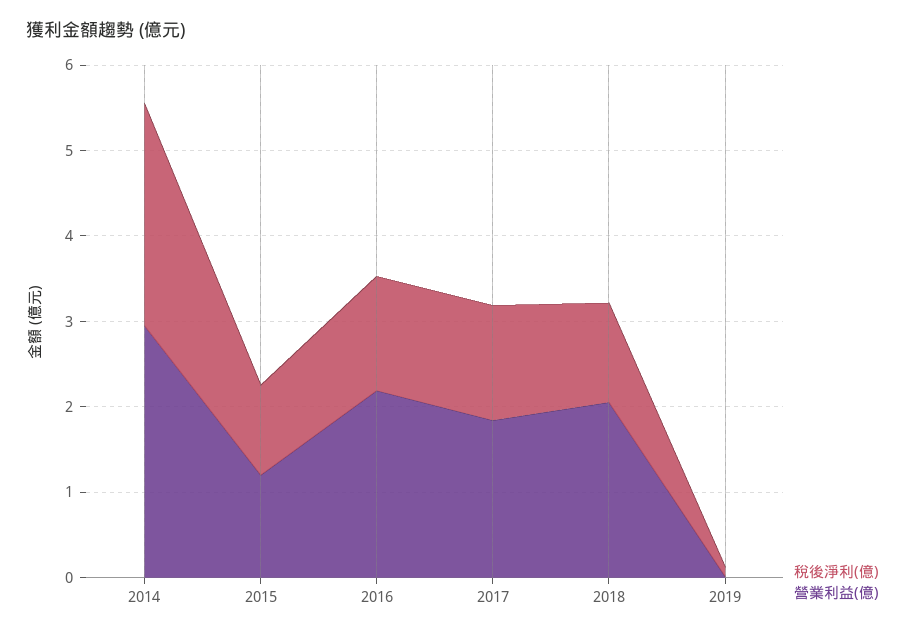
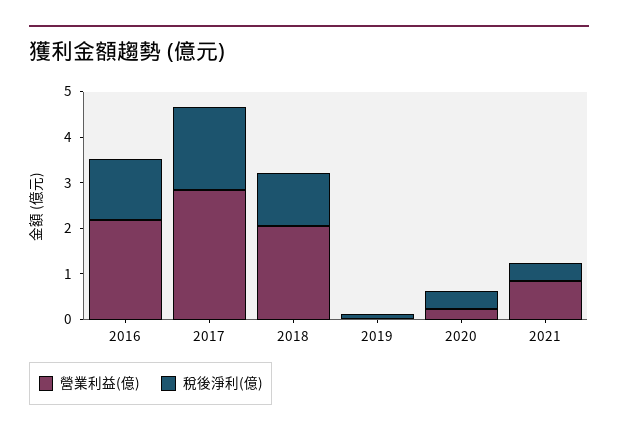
稅後淨利(億), 2014: 2.6 -> none
營業利益(億), 2014: 3 -> none
稅後淨利(億), 2015: 1 -> none
營業利益(億), 2015: 1.2 -> none
稅後淨利(億), 2017: 1.4 -> 1.8
營業利益(億), 2017: 1.8 -> 2.8
營業利益(億), 2020: none -> 0.2
稅後淨利(億), 2020: none -> 0.4
營業利益(億), 2021: none -> 0.8
稅後淨利(億), 2021: none -> 0.4

